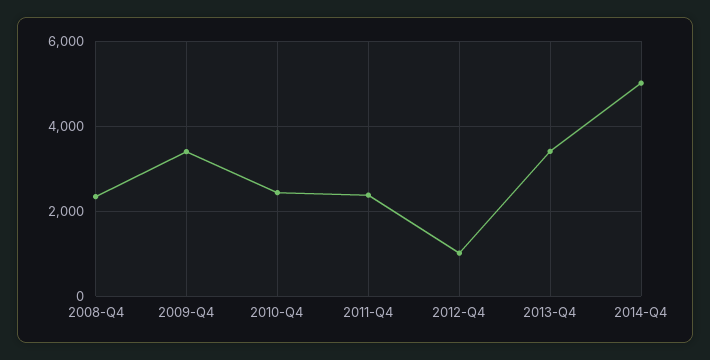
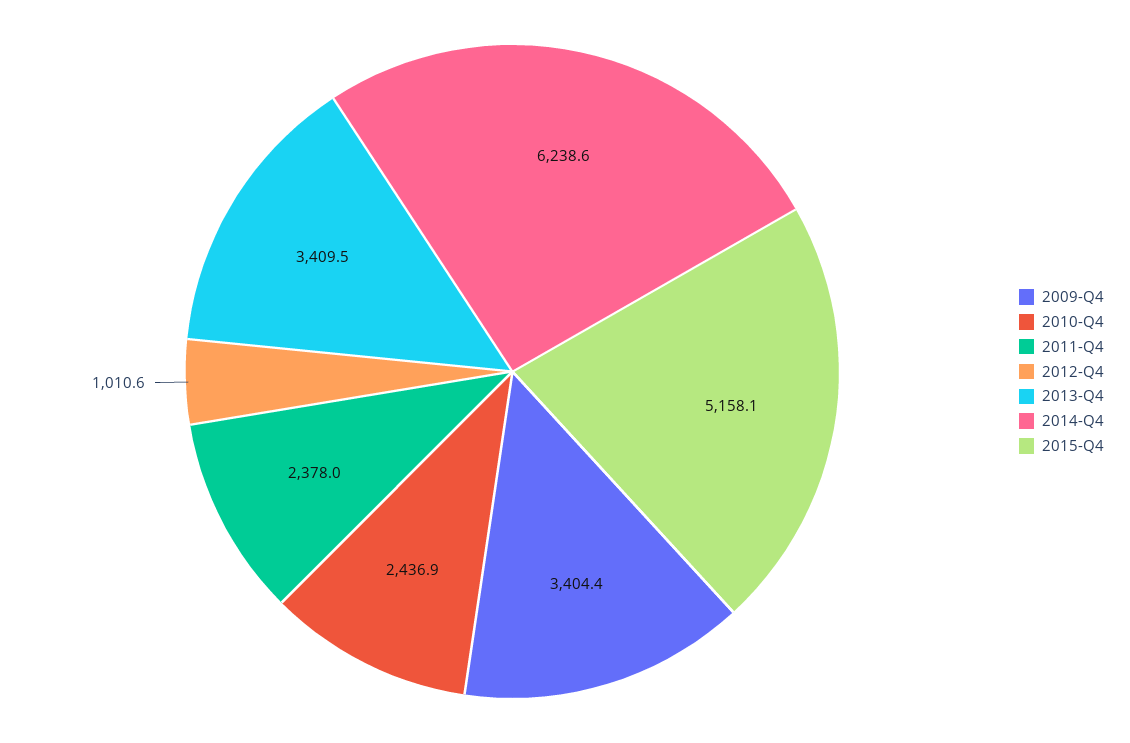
2008-Q4: 2400 -> none
2014-Q4: 5000 -> 6238.6
2015-Q4: none -> 5158.1

